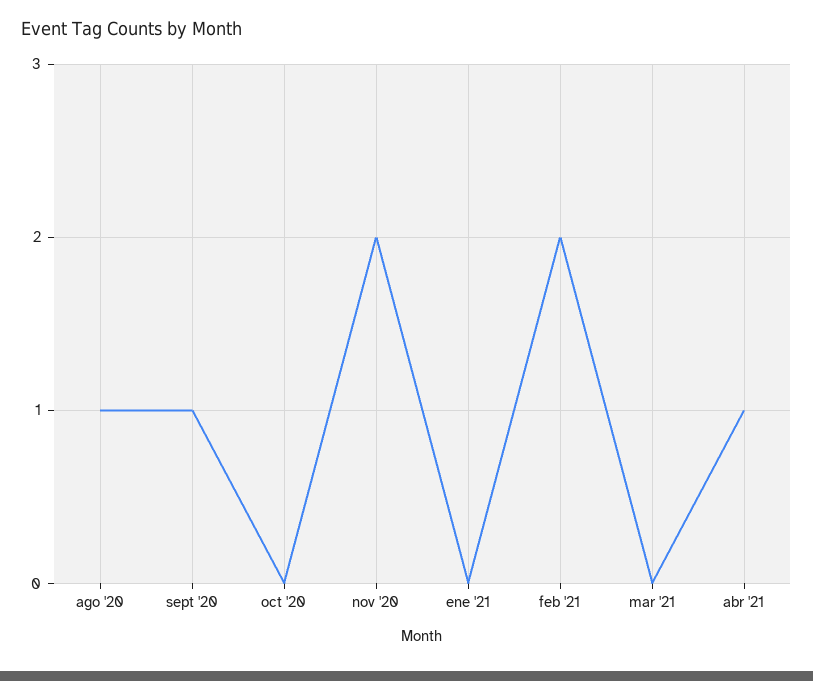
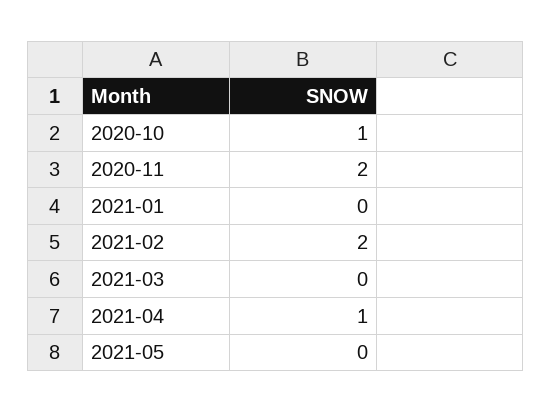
ago '20: 1 -> none
sept '20: 1 -> none
oct '20: 0 -> 1
2021-05: none -> 0

